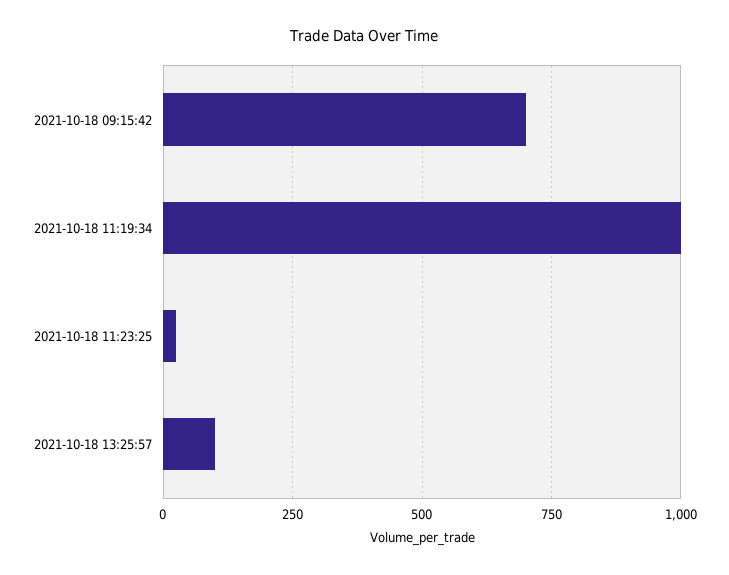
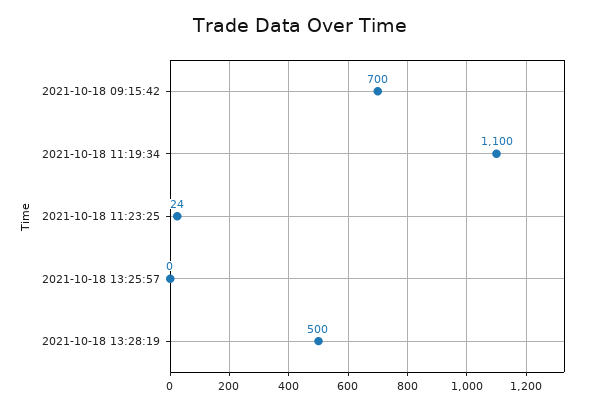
2021-10-18 11:19:34: 1000 -> 1100
2021-10-18 13:25:57: 100 -> 0
2021-10-18 13:28:19: none -> 500

